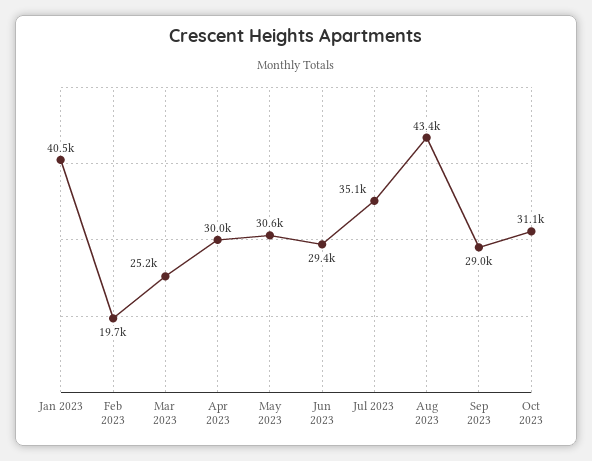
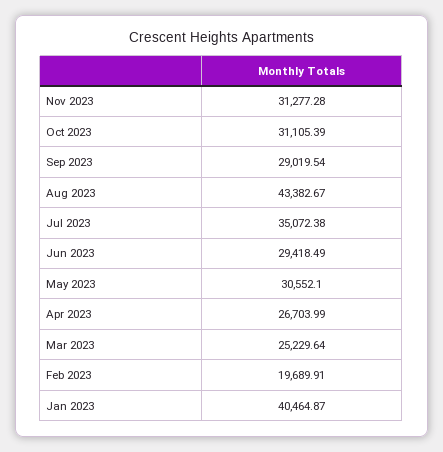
Apr 2023: 30000 -> 26703.99
Nov 2023: none -> 31277.28

